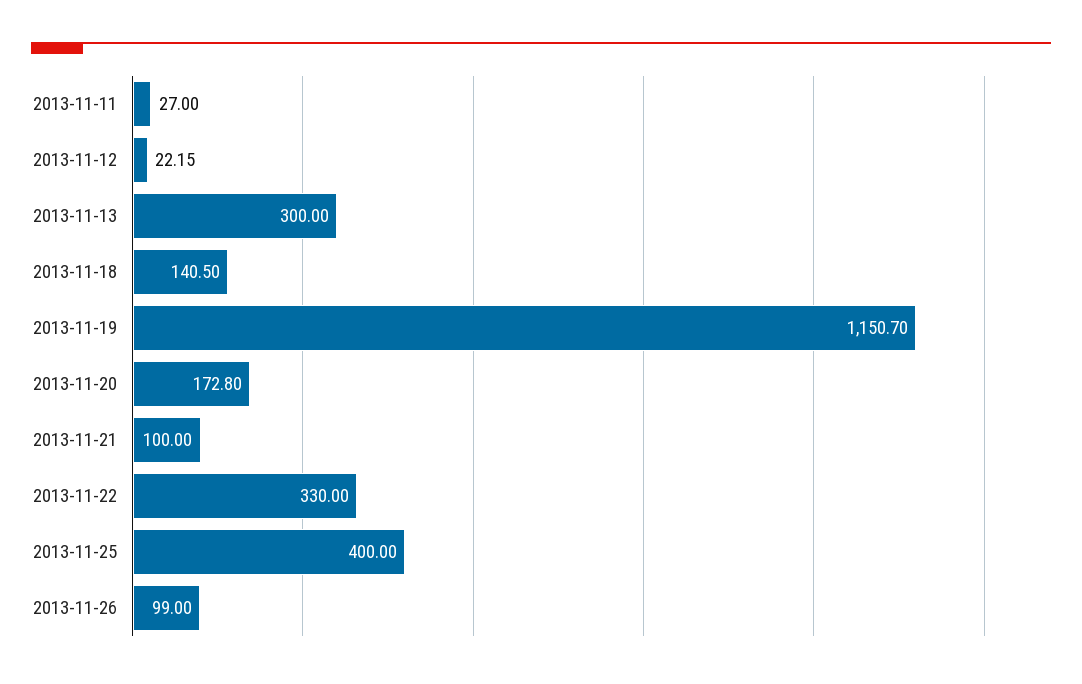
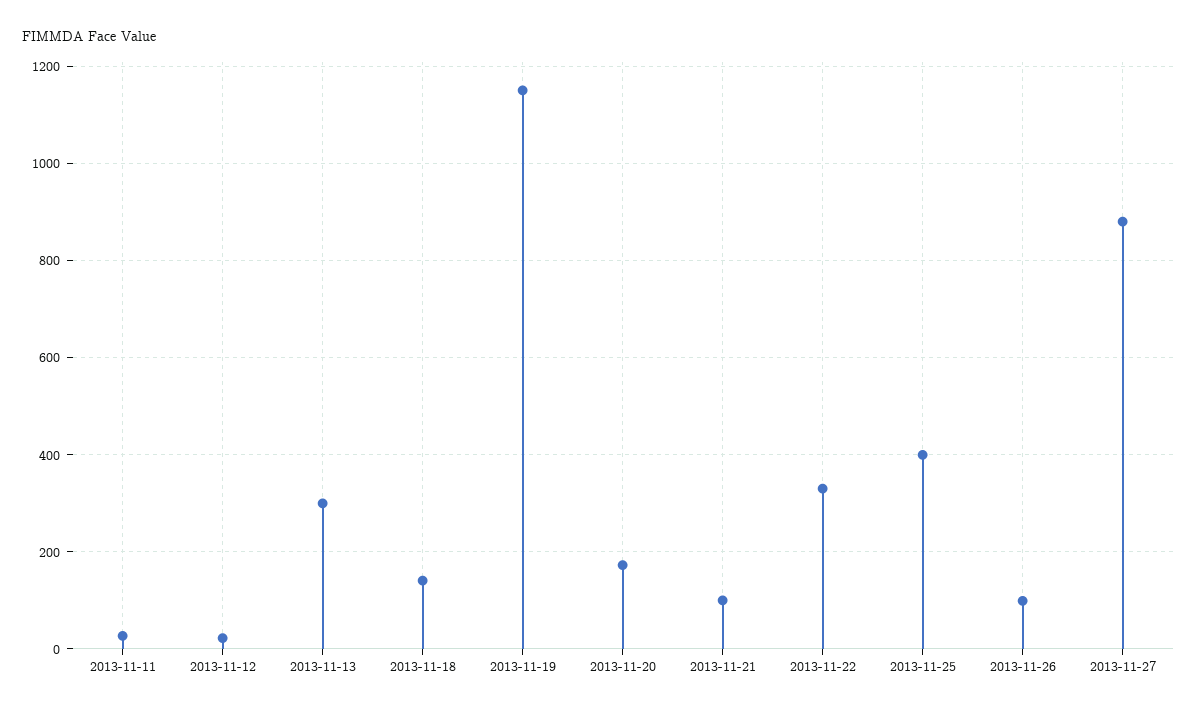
2013-11-27: none -> 880

